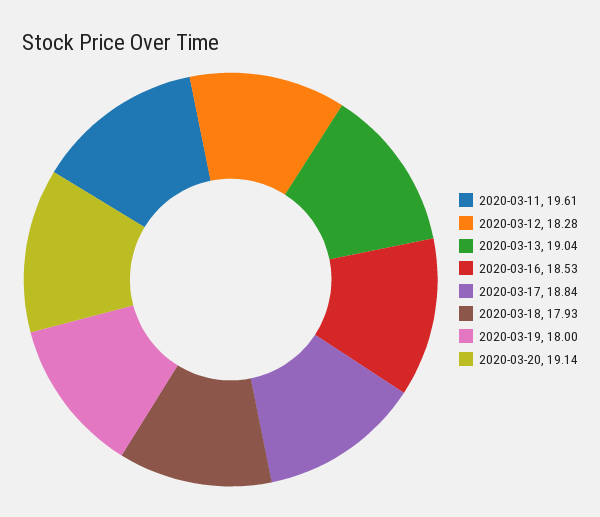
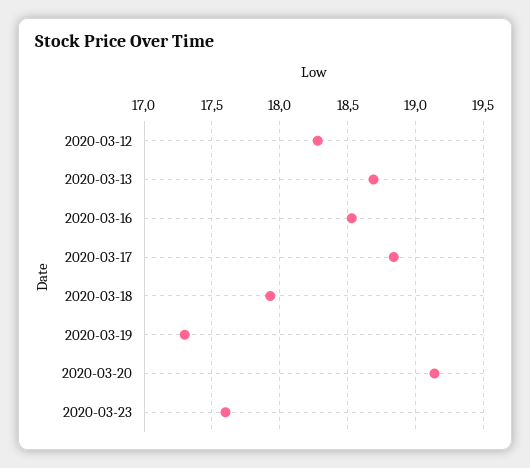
2020-03-11: 19.61 -> none
2020-03-13: 19.04 -> 18.7
2020-03-19: 18 -> 17.3
2020-03-23: none -> 17.6

